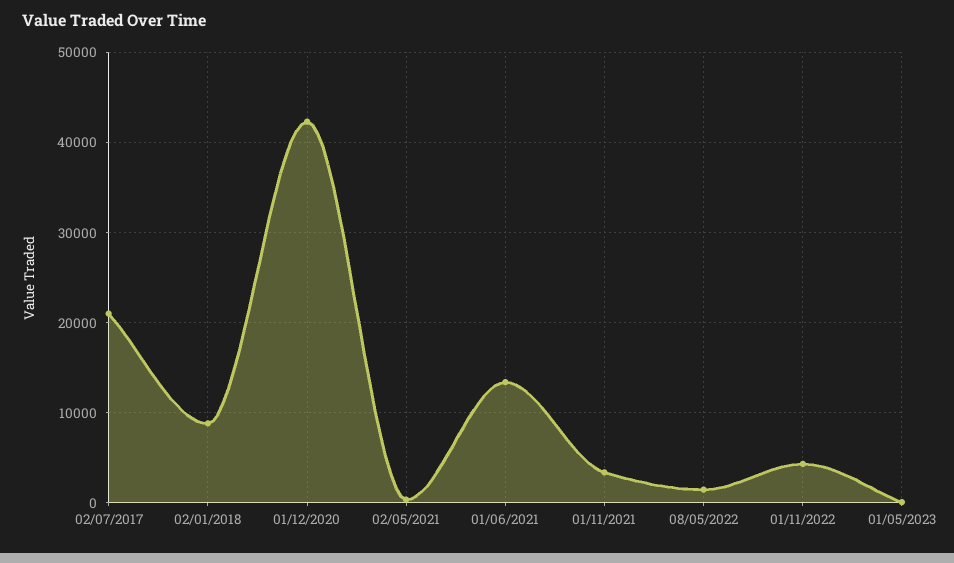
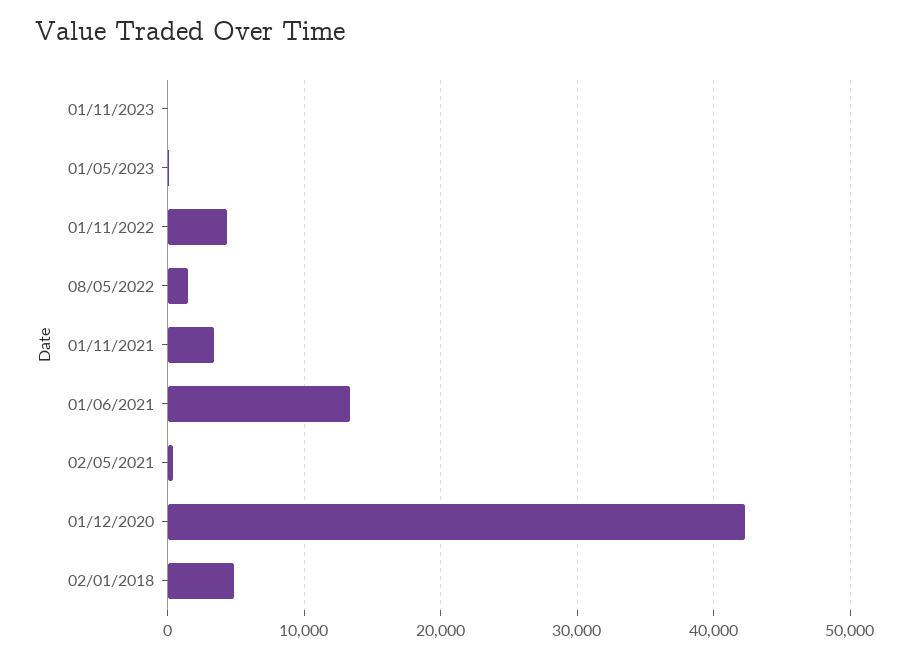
02/07/2017: 21000 -> none
02/01/2018: 9000 -> 5000
01/11/2023: none -> 0

